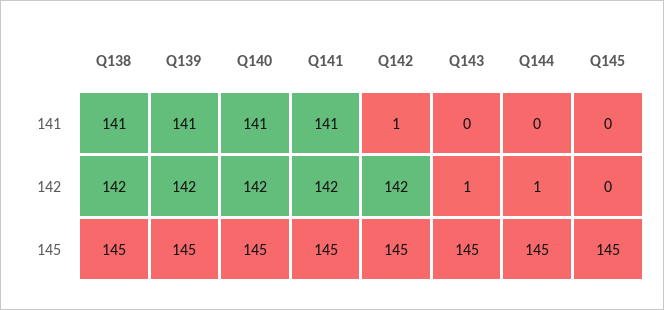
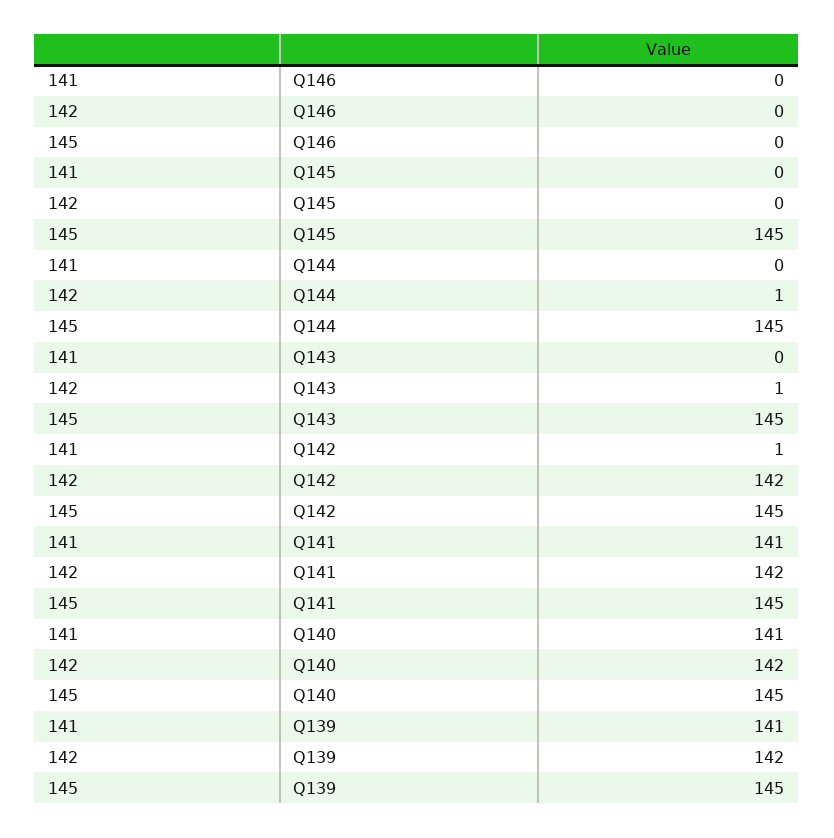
Q138, 141: 141 -> none
Q138, 142: 142 -> none
Q138, 145: 145 -> none
Q146, 141: none -> 0
Q146, 142: none -> 0
Q146, 145: none -> 0

